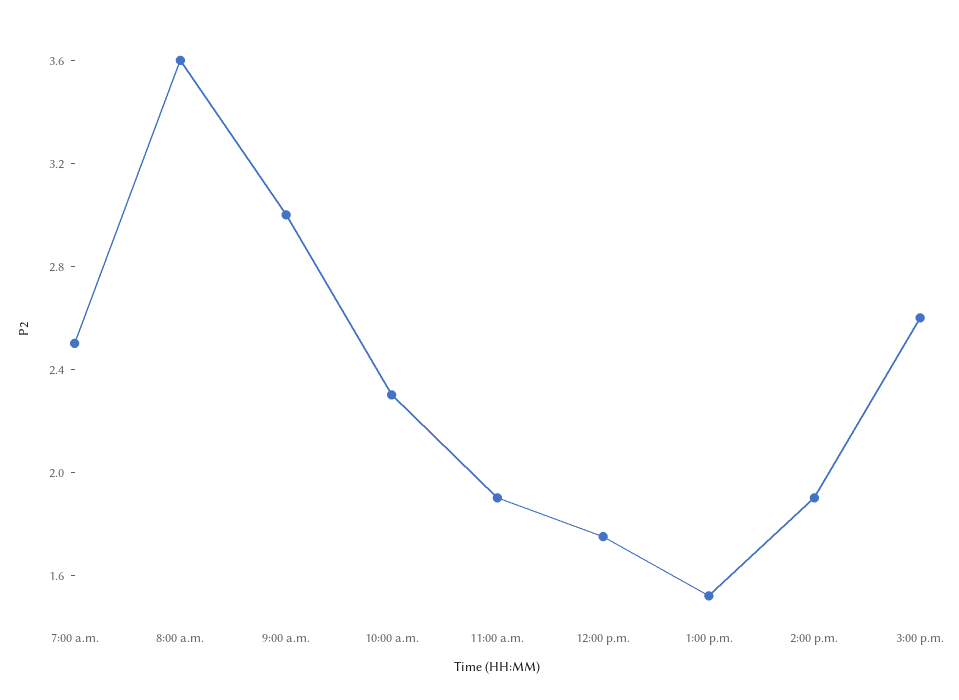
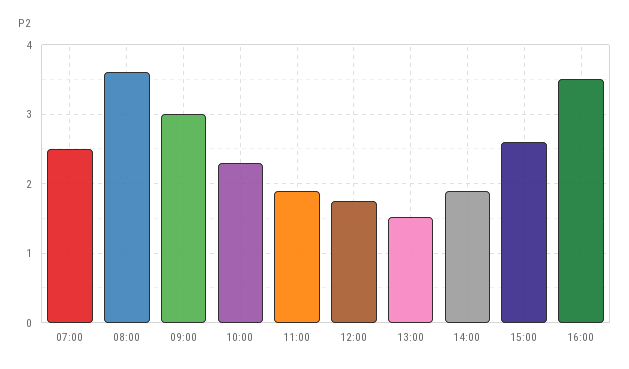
16:00: none -> 3.5

